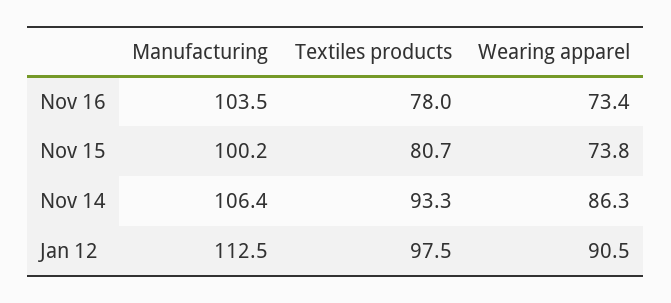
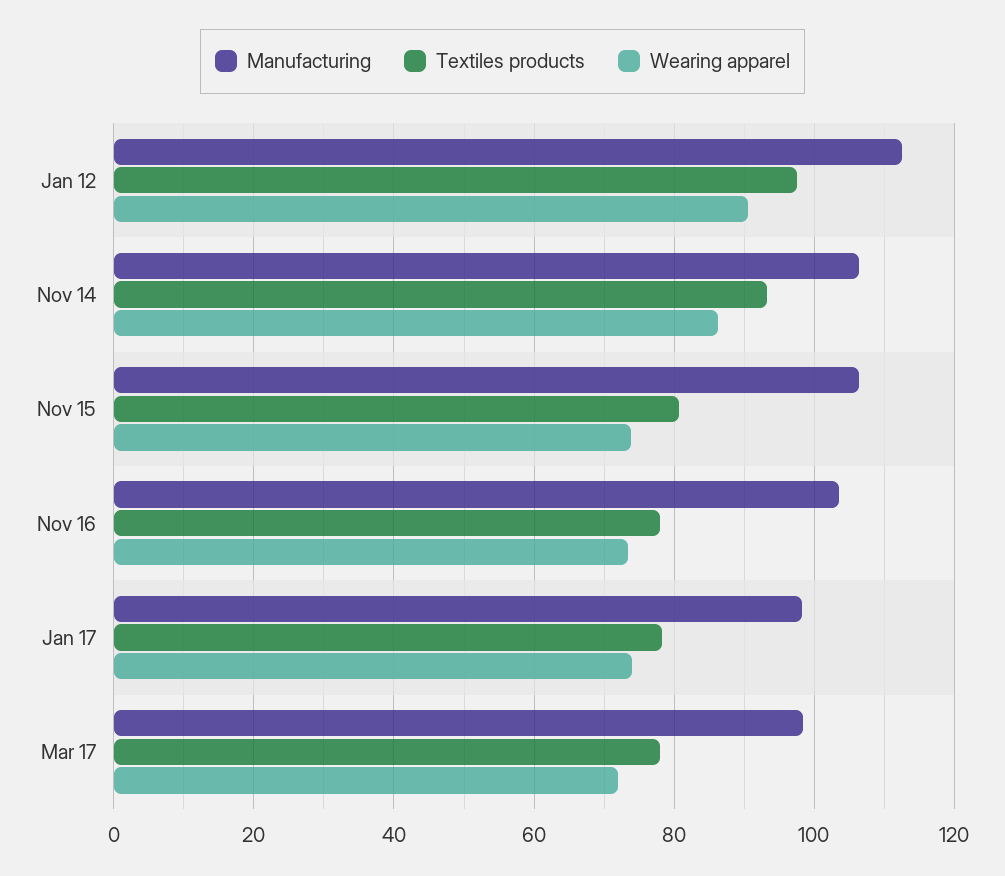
Manufacturing, Nov 15: 100.2 -> 106
Manufacturing, Jan 17: none -> 98
Textiles products, Jan 17: none -> 78
Wearing apparel, Jan 17: none -> 74
Manufacturing, Mar 17: none -> 98
Textiles products, Mar 17: none -> 78
Wearing apparel, Mar 17: none -> 72

